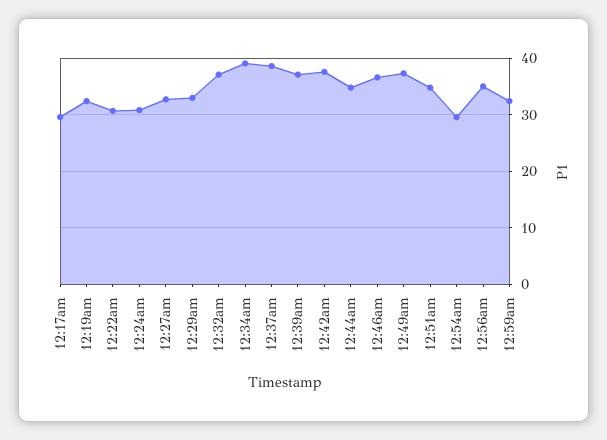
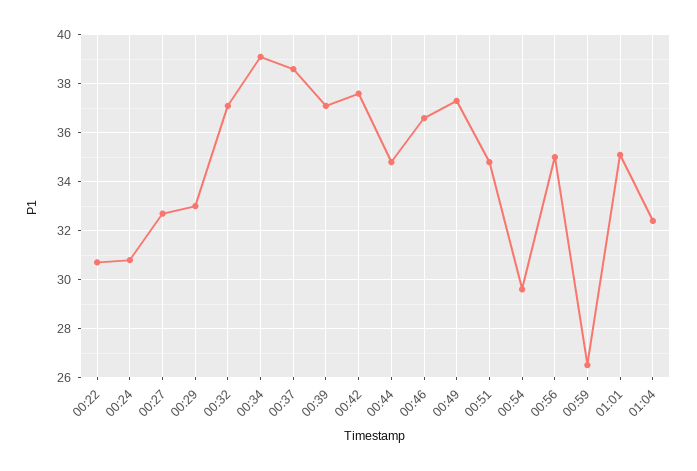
12:17am: 30 -> none
12:19am: 32 -> none
12:59am: 32 -> 26.5
01:01: none -> 35
01:04: none -> 32.5

